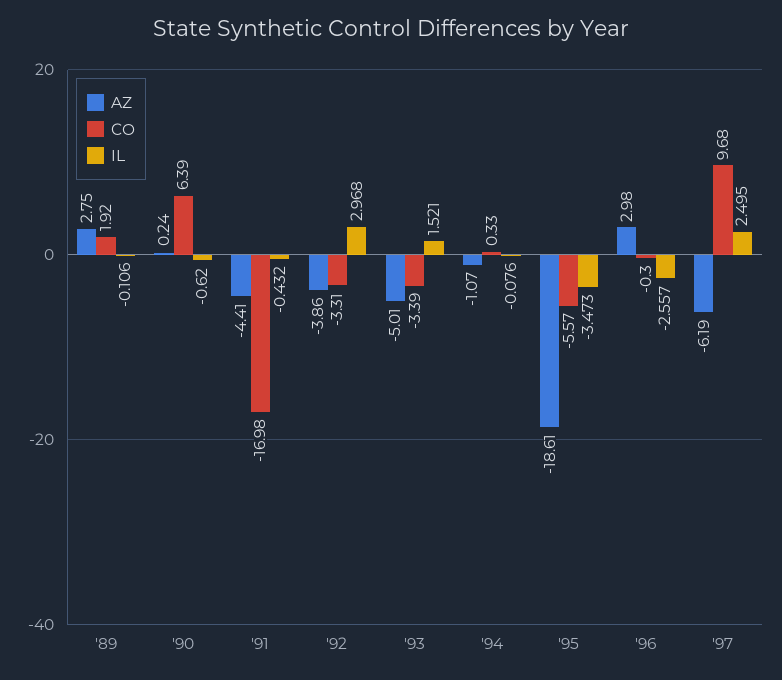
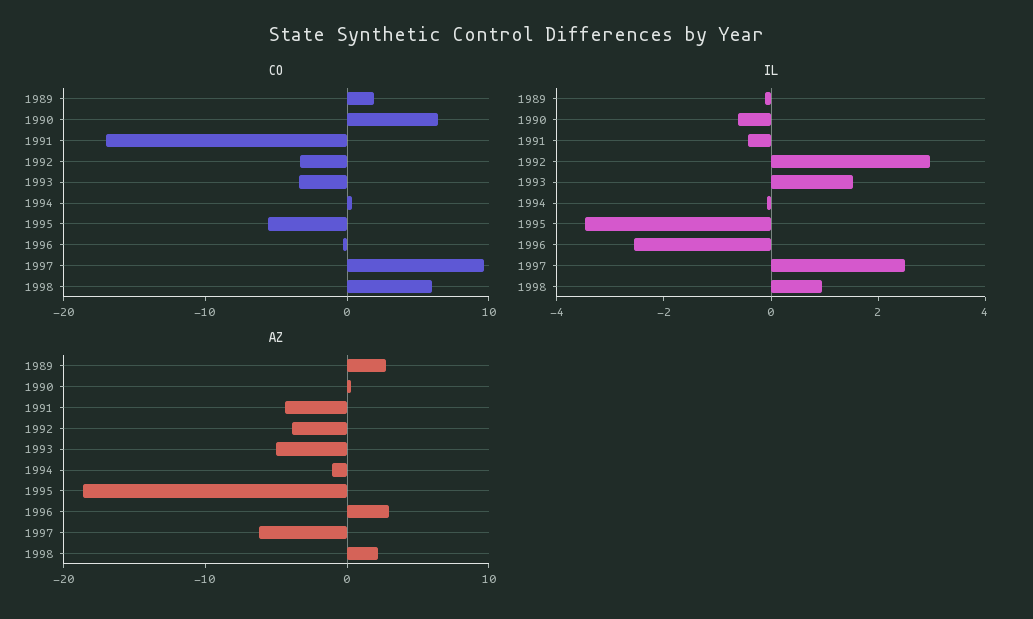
CO, 1998: none -> 6
IL, 1998: none -> 1
AZ, 1998: none -> 2

